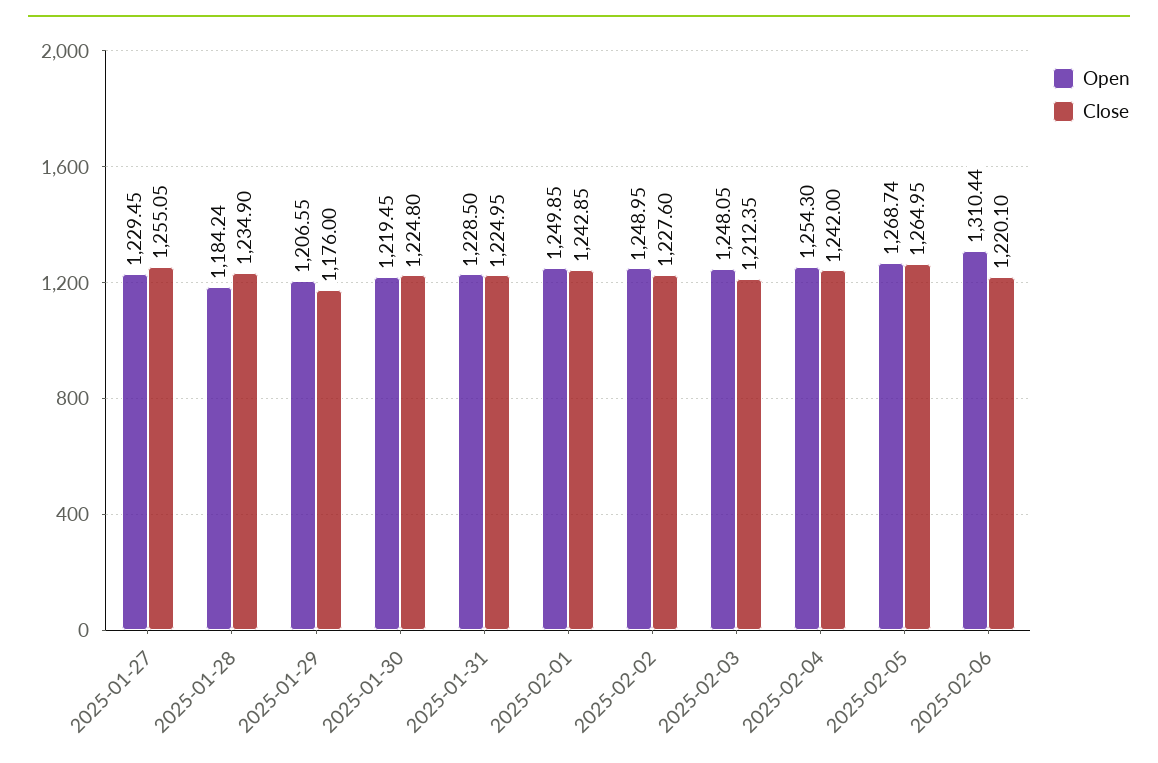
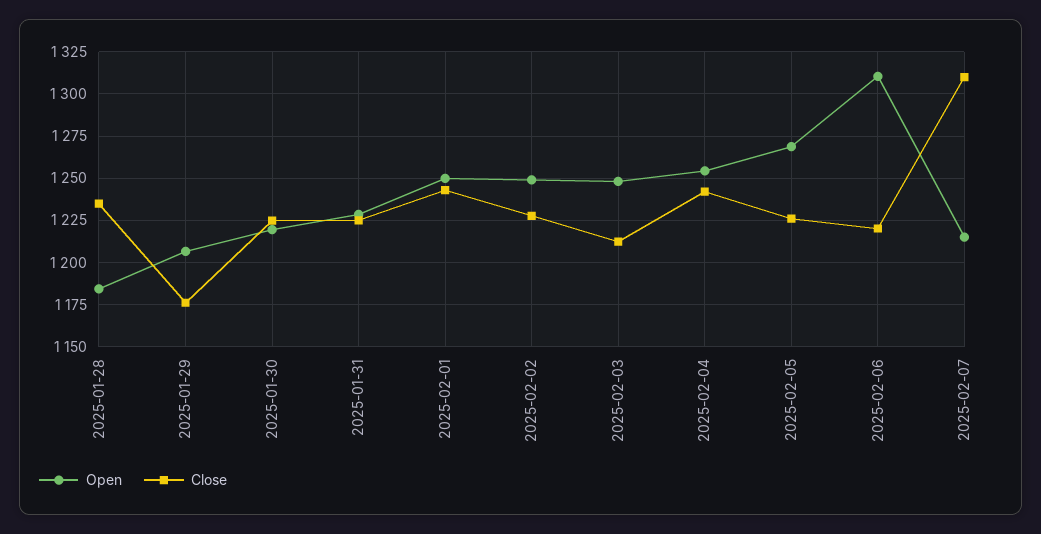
Open, 2025-01-27: 1229.45 -> none
Close, 2025-01-27: 1255.05 -> none
Close, 2025-02-05: 1264.95 -> 1225
Open, 2025-02-07: none -> 1215
Close, 2025-02-07: none -> 1310

